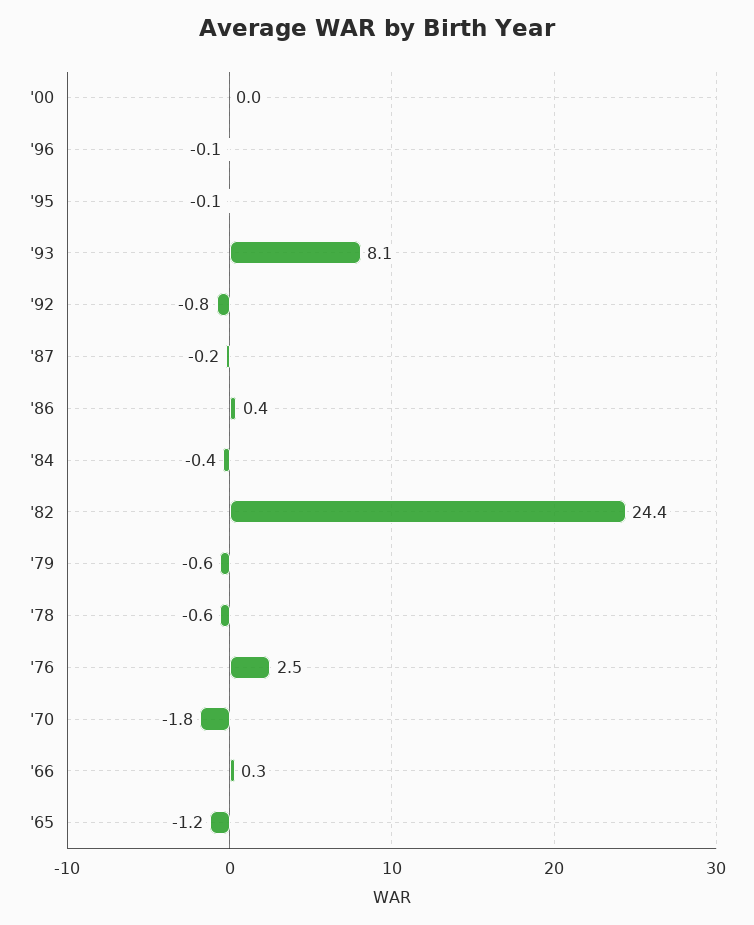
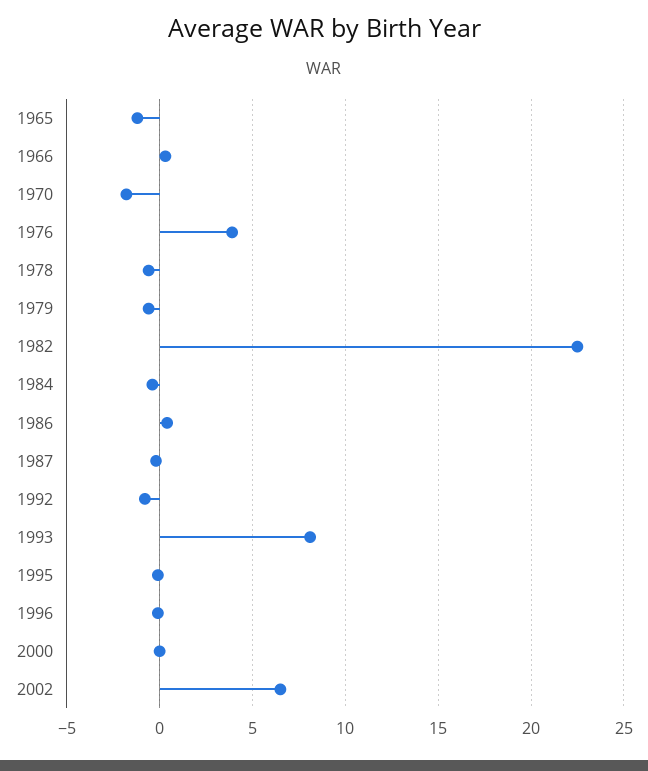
'82: 24.4 -> 22.5
'76: 2.5 -> 4
2002: none -> 6.5

